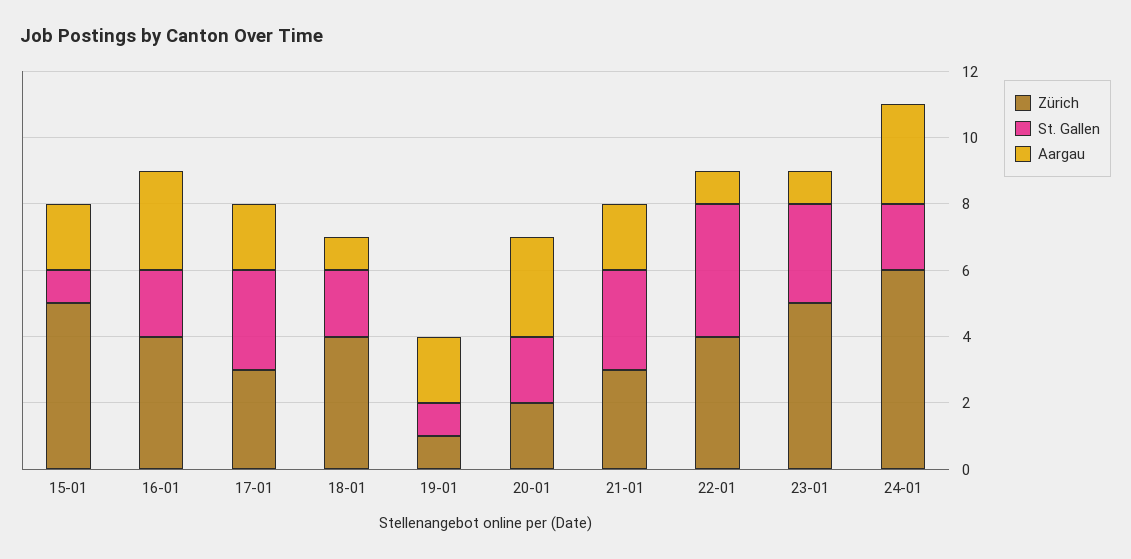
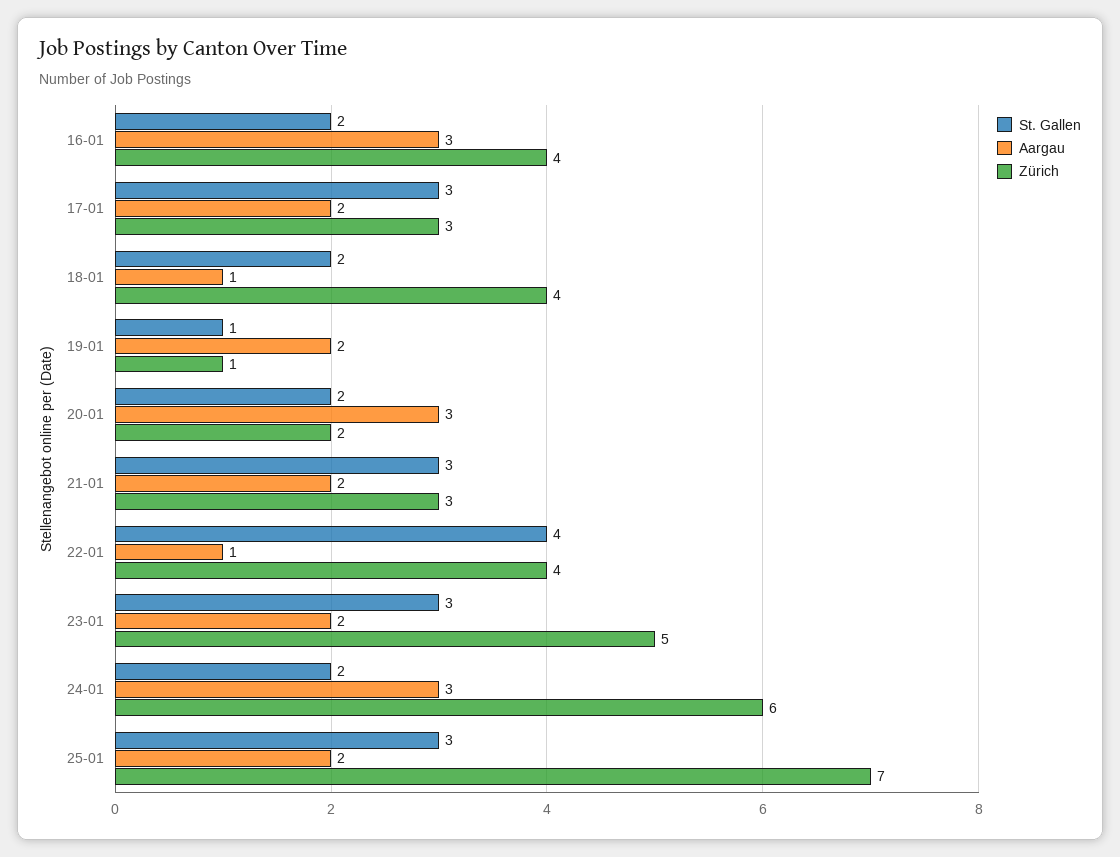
Zürich, 15-01: 5 -> none
St. Gallen, 15-01: 1 -> none
Aargau, 15-01: 2 -> none
Aargau, 23-01: 1 -> 2
St. Gallen, 25-01: none -> 3
Aargau, 25-01: none -> 2
Zürich, 25-01: none -> 7

